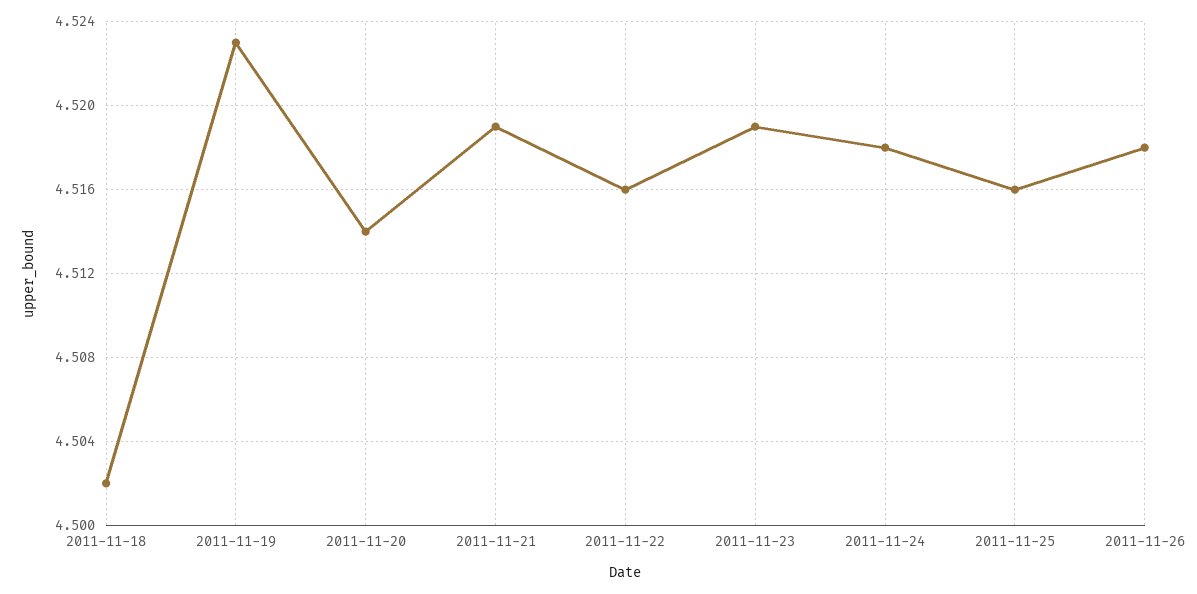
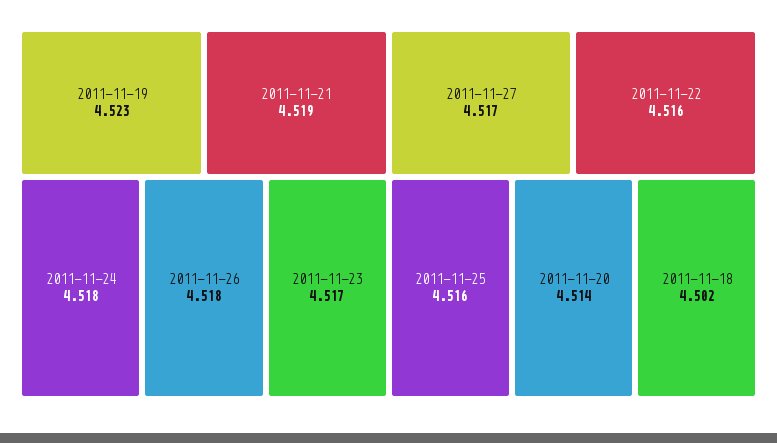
2011-11-23: 4.519 -> 4.517
2011-11-27: none -> 4.517

